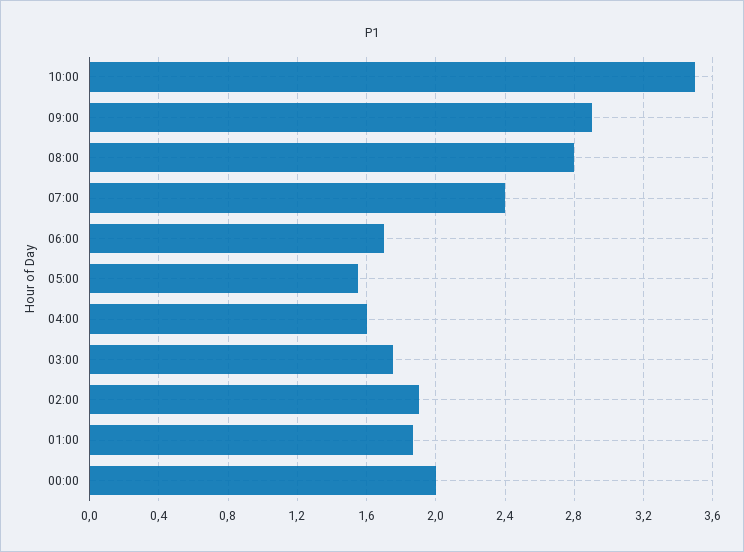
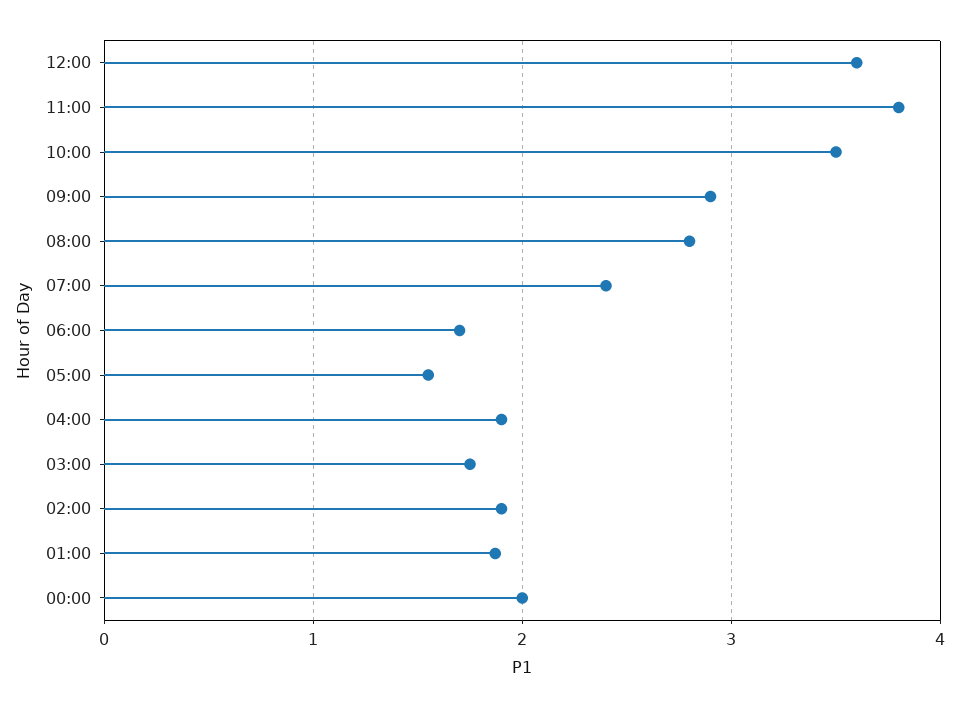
04:00: 1.6 -> 1.9
12:00: none -> 3.6
11:00: none -> 3.8

